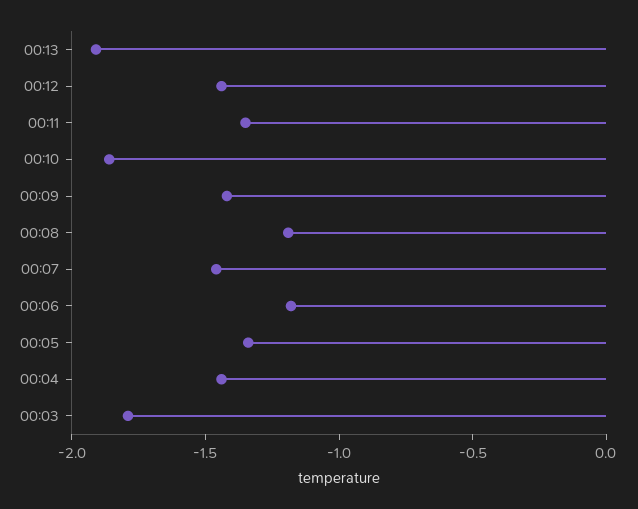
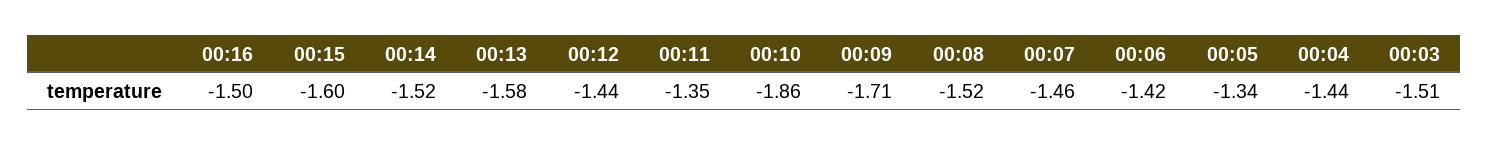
00:13: -1.9 -> -1.58
00:09: -1.4 -> -1.71
00:08: -1.2 -> -1.52
00:06: -1.2 -> -1.42
00:03: -1.8 -> -1.51
00:16: none -> -1.5
00:15: none -> -1.6
00:14: none -> -1.52

